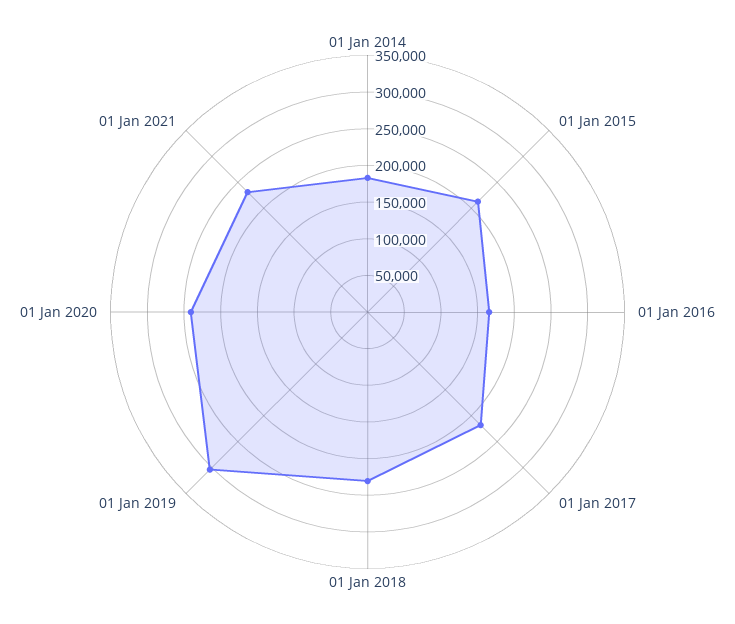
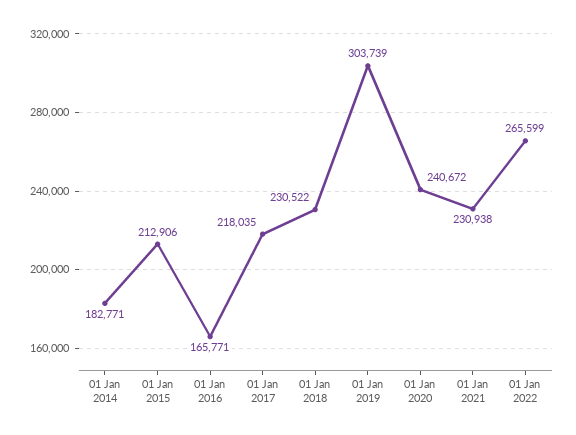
01 Jan 2022: none -> 265599

